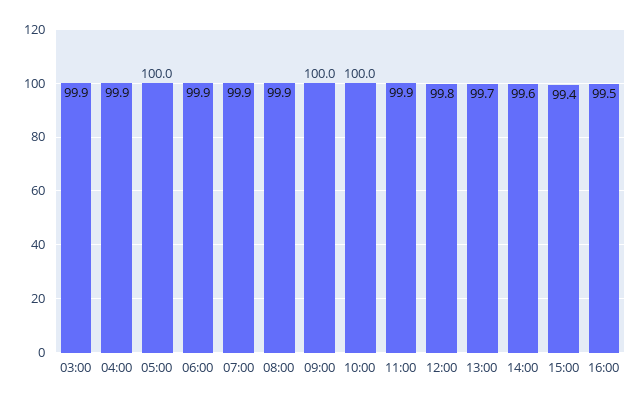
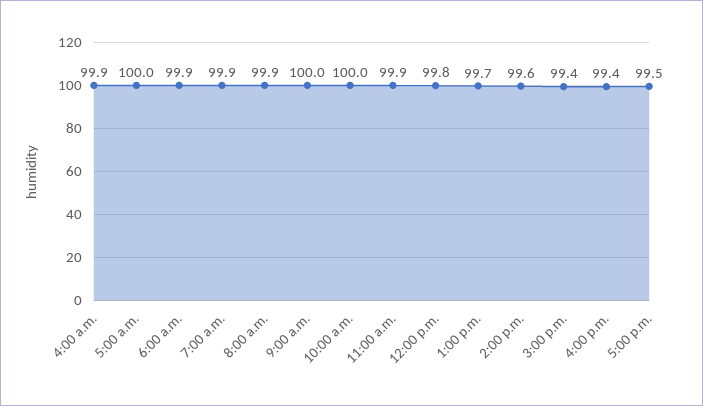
03:00: 99.9 -> none
16:00: 99.5 -> 99.4
5:00 p.m.: none -> 99.5

